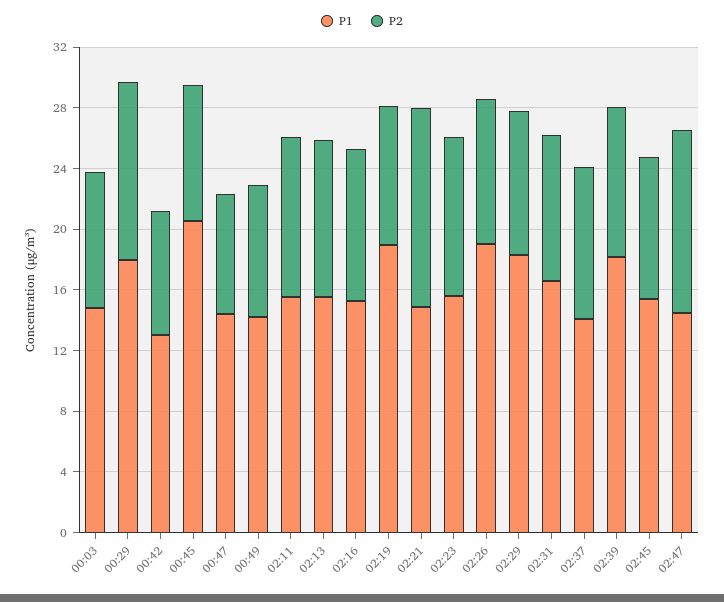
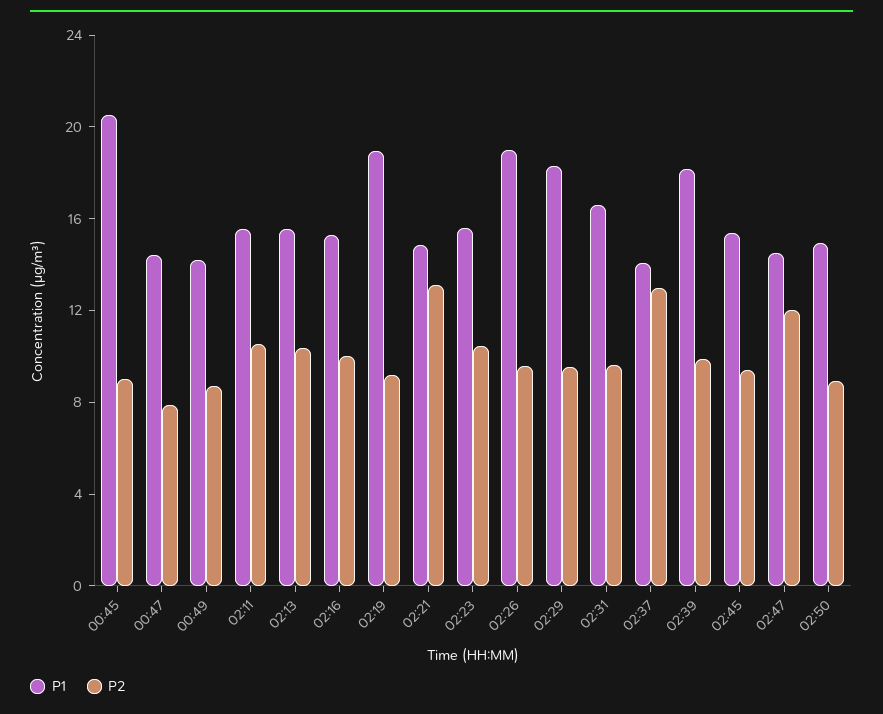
P1, 00:03: 15 -> none
P2, 00:03: 9 -> none
P1, 00:29: 18 -> none
P2, 00:29: 12 -> none
P1, 00:42: 13 -> none
P2, 00:42: 8 -> none
P2, 02:37: 10 -> 13
P1, 02:50: none -> 15
P2, 02:50: none -> 9

